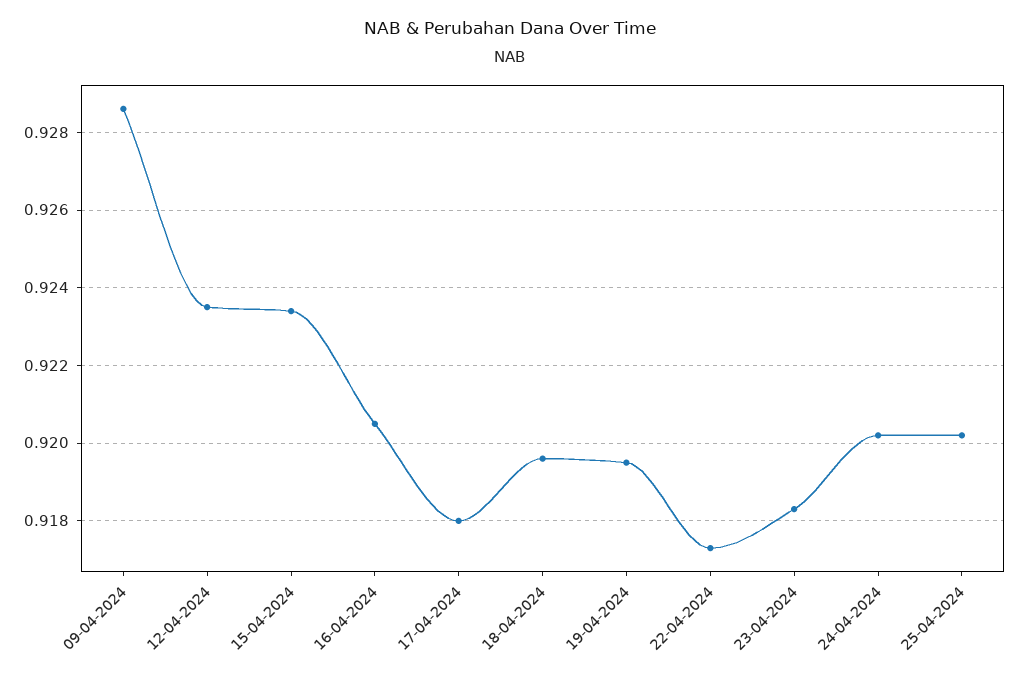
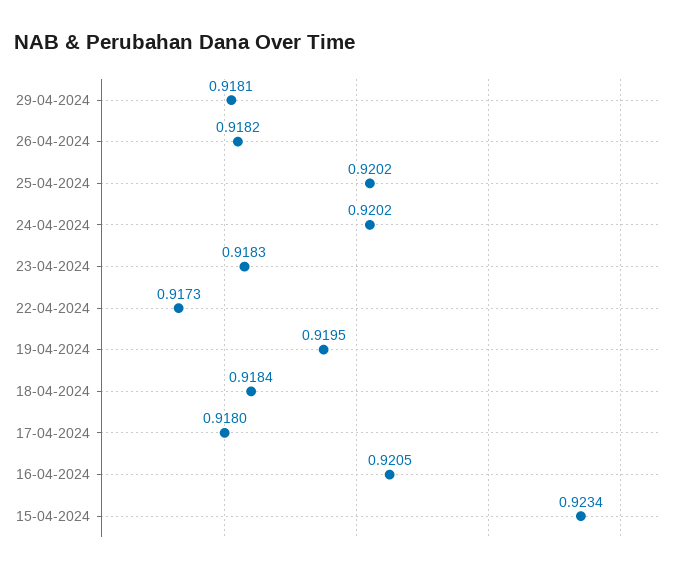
09-04-2024: 0.9285 -> none
12-04-2024: 0.9235 -> none
18-04-2024: 0.9195 -> 0.9184
29-04-2024: none -> 0.9181
26-04-2024: none -> 0.9182

